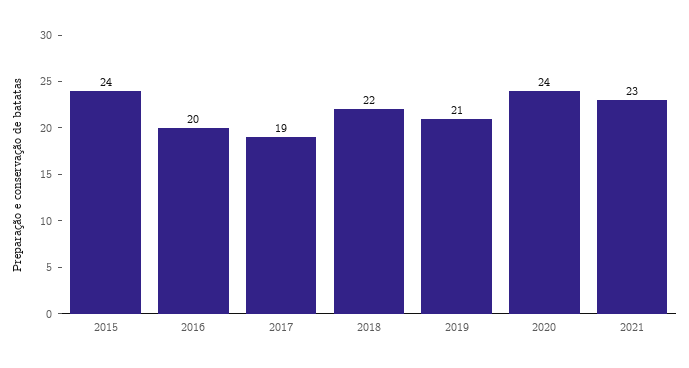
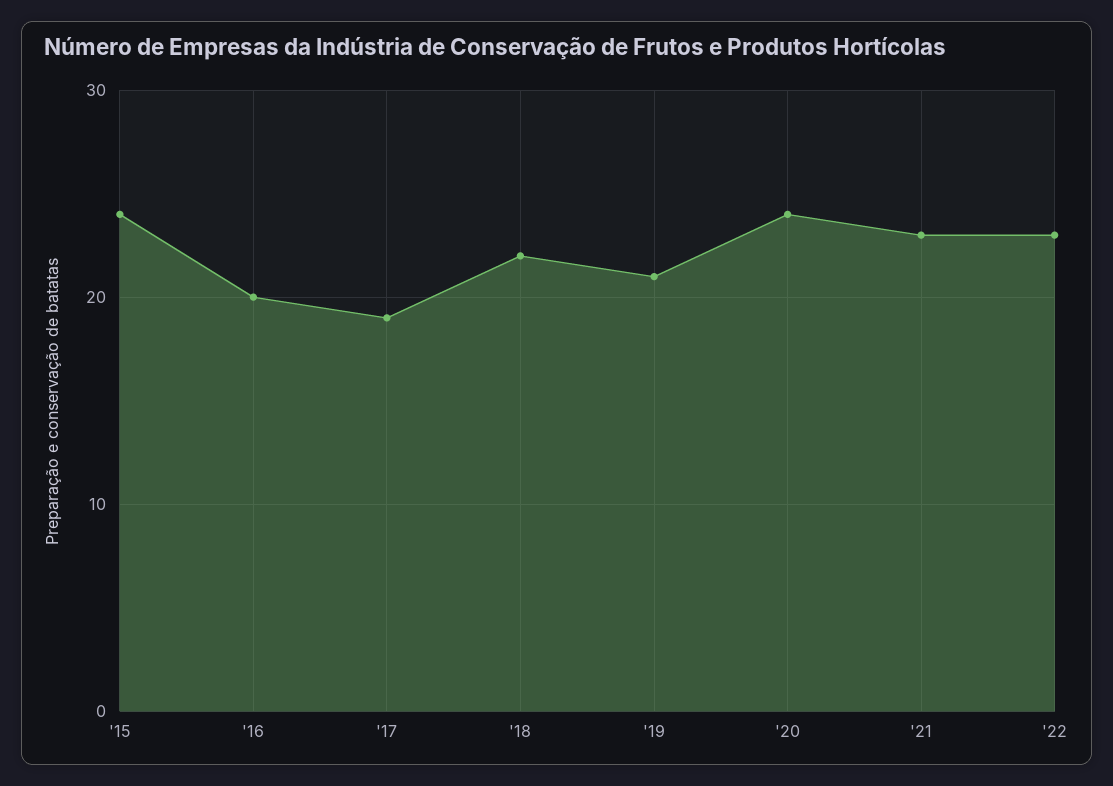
'22: none -> 23

